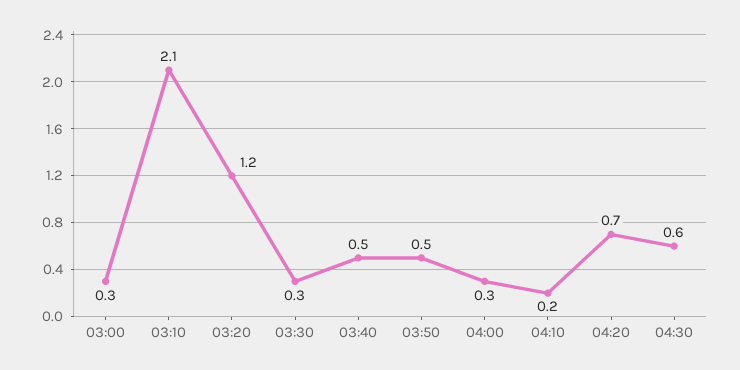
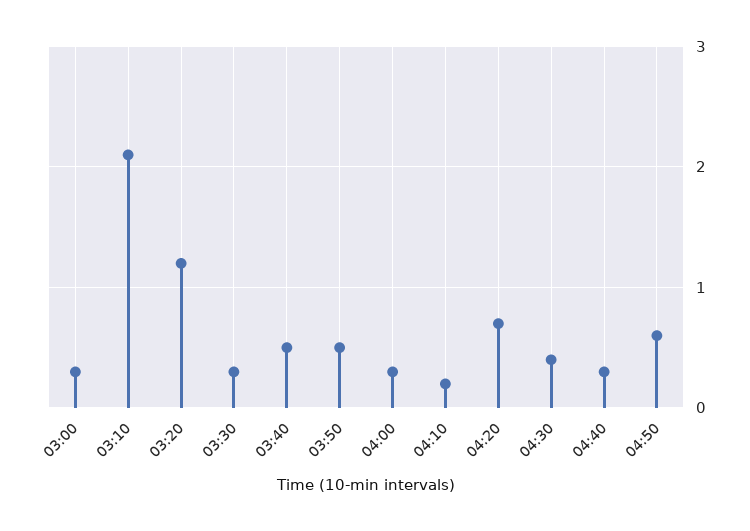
04:30: 0.6 -> 0.4
04:40: none -> 0.3
04:50: none -> 0.6

